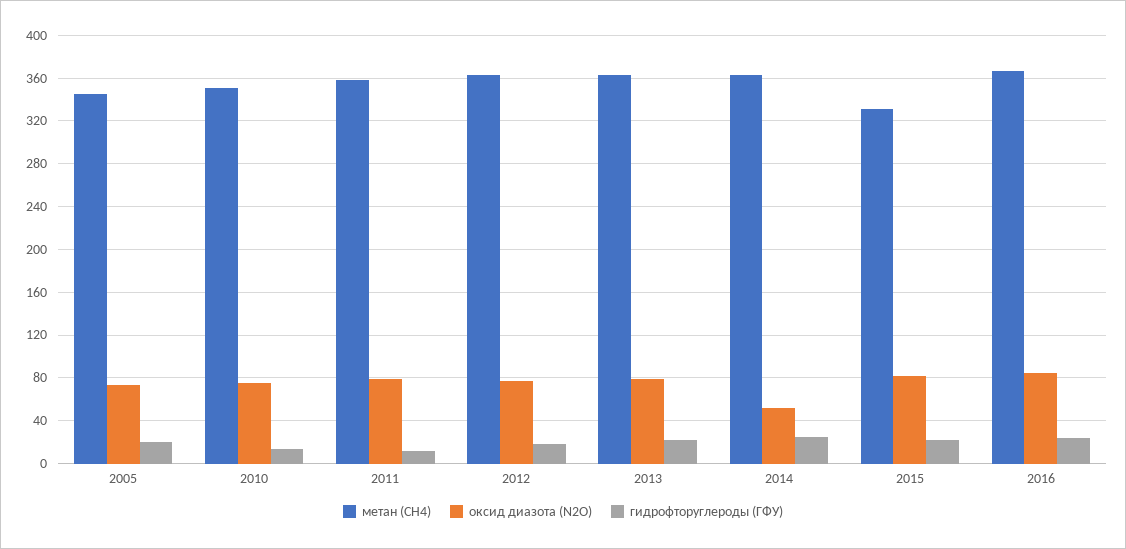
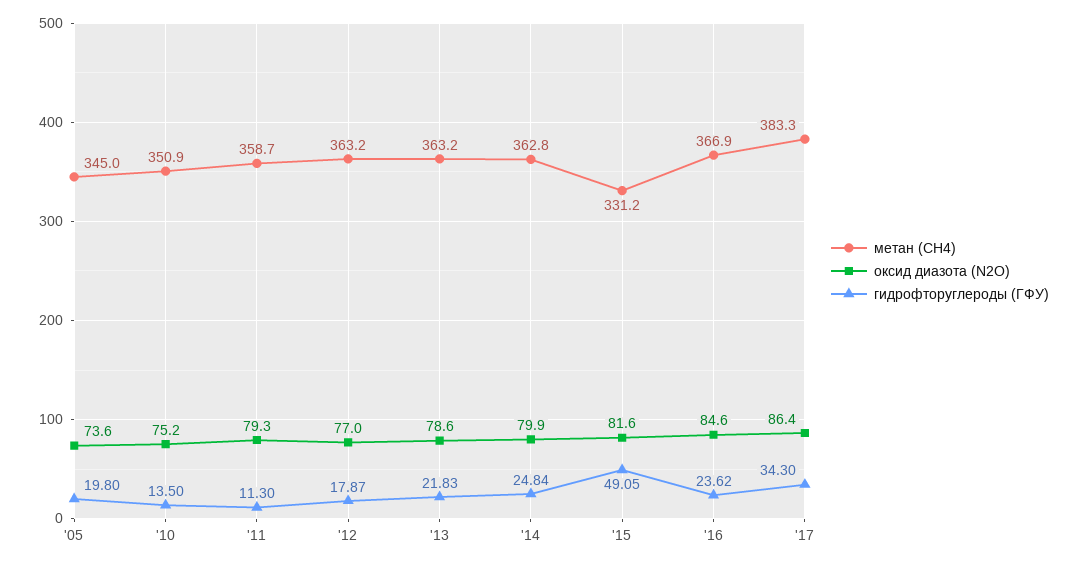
оксид диазота (N2O), 2014: 50 -> 79.9
гидрофторуглероды (ГФУ), 2015: 20 -> 49.05
метан (СН4), '17: none -> 383.3
оксид диазота (N2O), '17: none -> 86.4
гидрофторуглероды (ГФУ), '17: none -> 34.3

